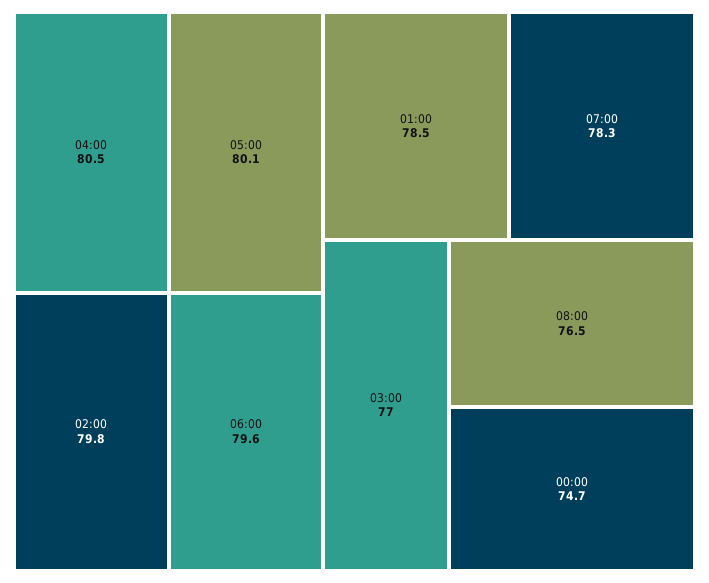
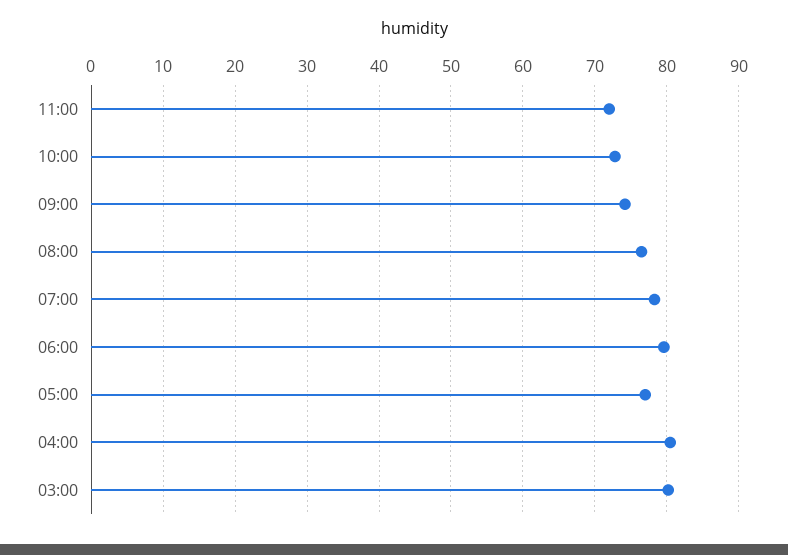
05:00: 80.1 -> 77
02:00: 79.8 -> none
01:00: 78.5 -> none
03:00: 77 -> 80
00:00: 74.7 -> none
11:00: none -> 72
10:00: none -> 73
09:00: none -> 74

